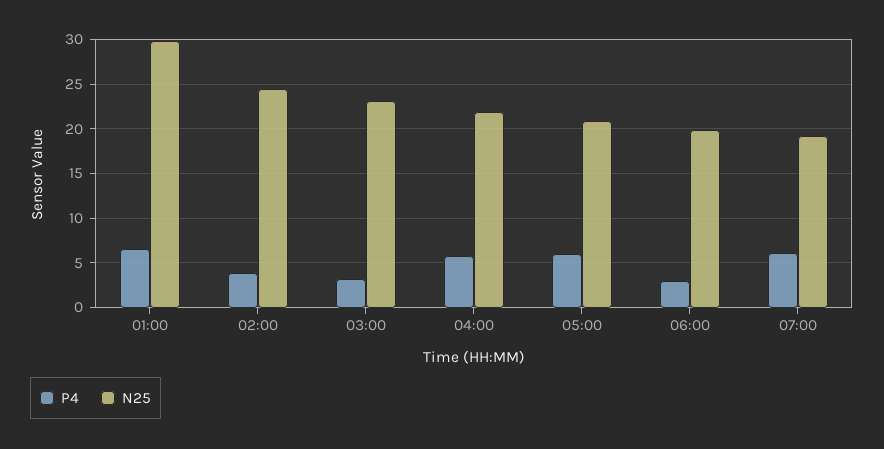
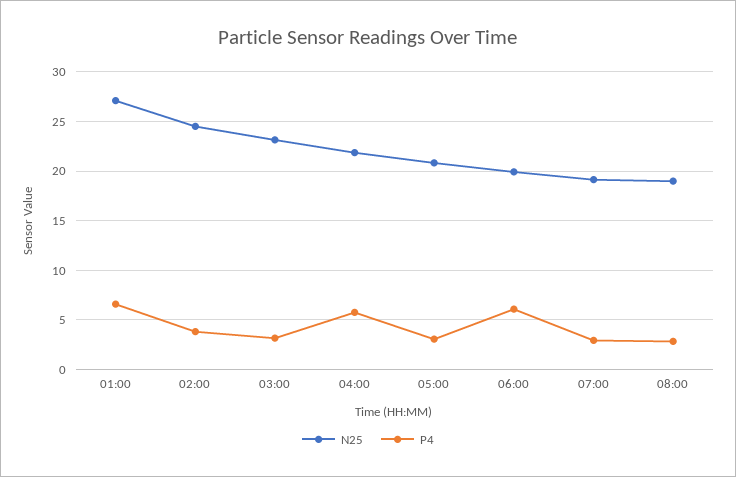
N25, 01:00: 30 -> 27
P4, 05:00: 6 -> 3
P4, 06:00: 3 -> 6
P4, 07:00: 6 -> 3
N25, 08:00: none -> 19
P4, 08:00: none -> 3

